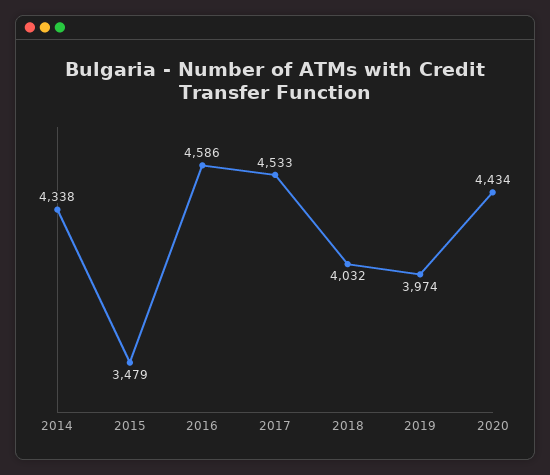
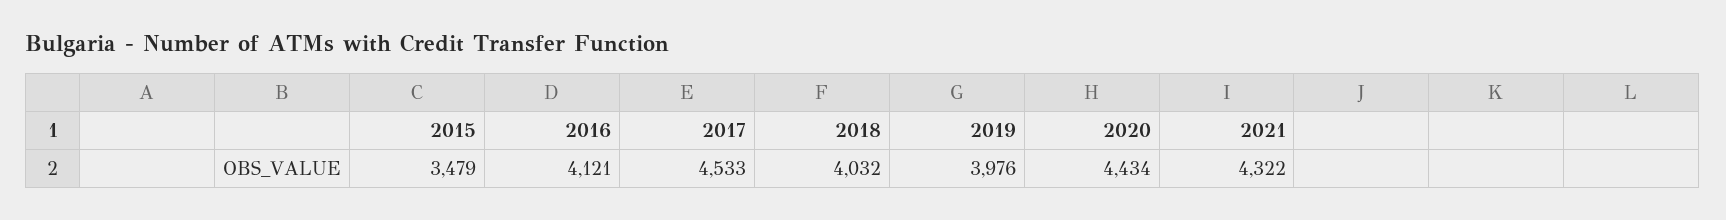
2014: 4338 -> none
2016: 4586 -> 4121
2019: 3974 -> 3976
2021: none -> 4322

